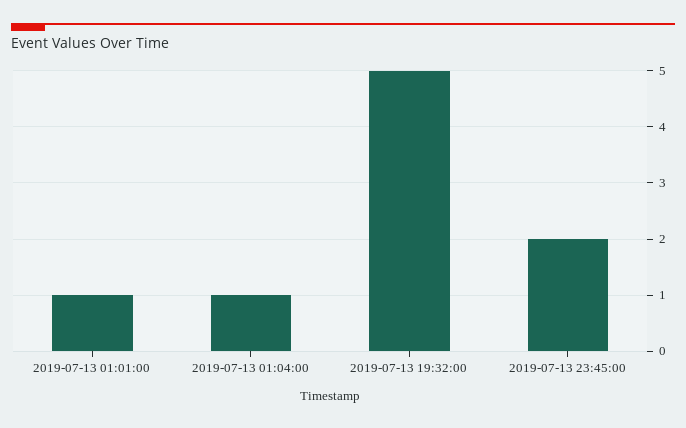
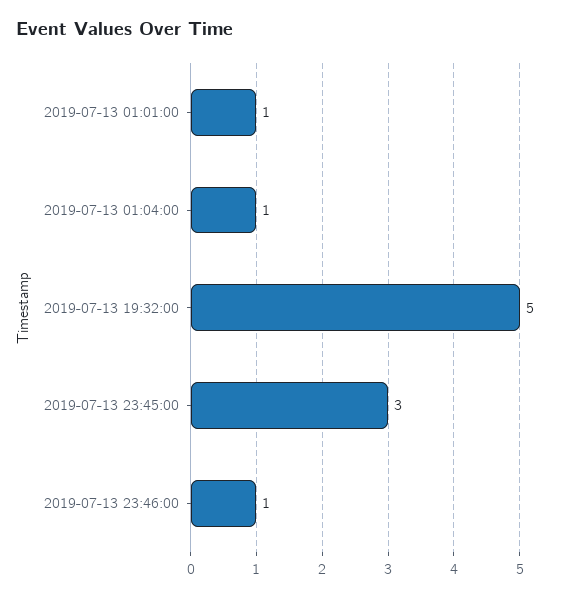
2019-07-13 23:45:00: 2 -> 3
2019-07-13 23:46:00: none -> 1

